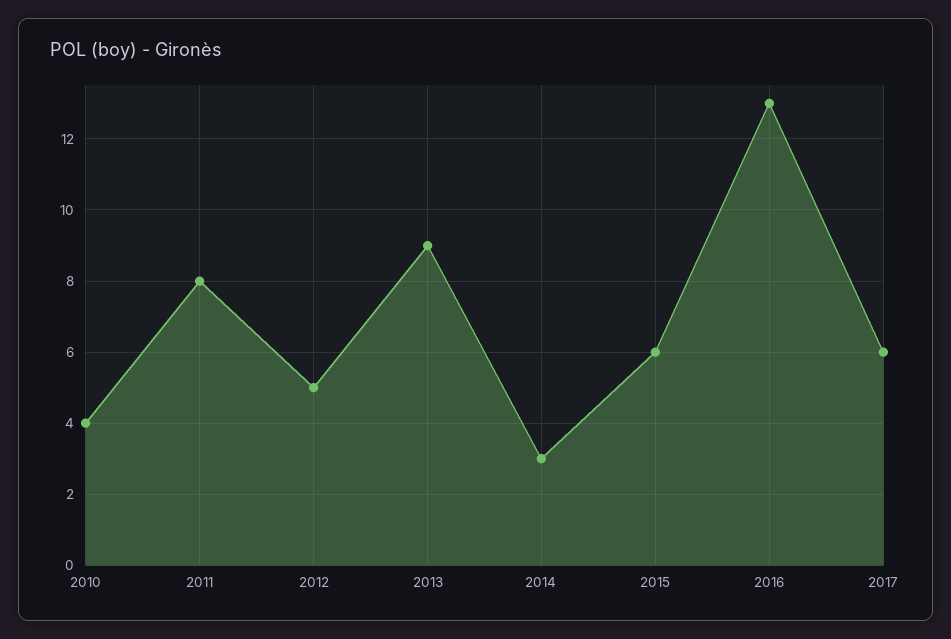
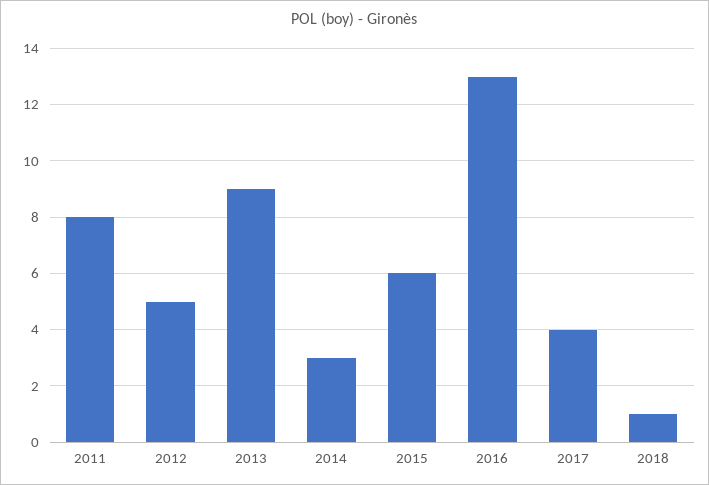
2010: 4 -> none
2017: 6 -> 4
2018: none -> 1

